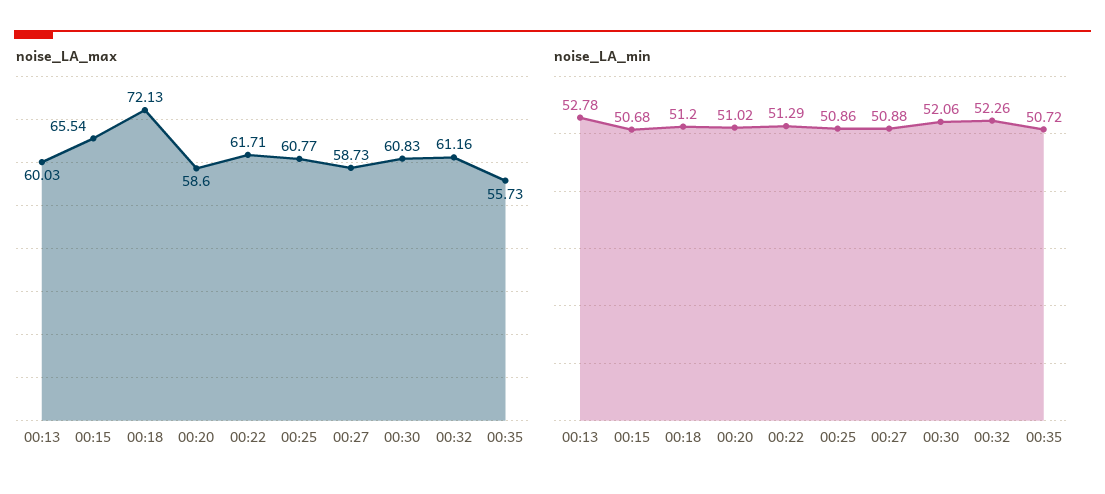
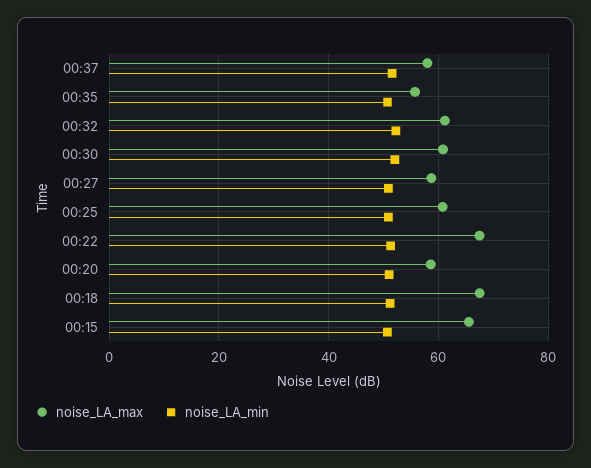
noise_LA_max, 00:13: 60.03 -> none
noise_LA_max, 00:18: 72.13 -> 68
noise_LA_max, 00:22: 61.71 -> 68
noise_LA_min, 00:13: 52.78 -> none
noise_LA_max, 00:37: none -> 58
noise_LA_min, 00:37: none -> 52

